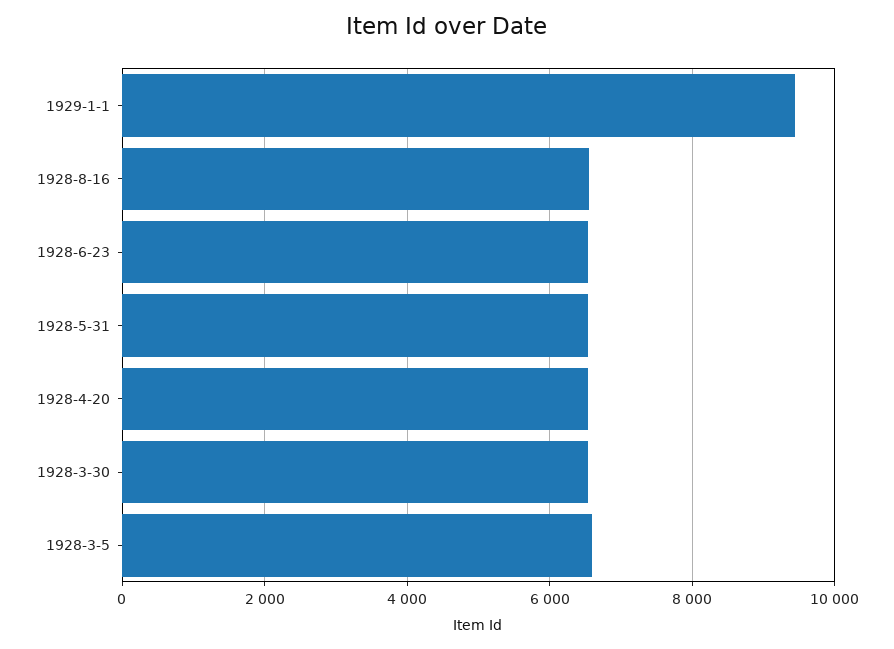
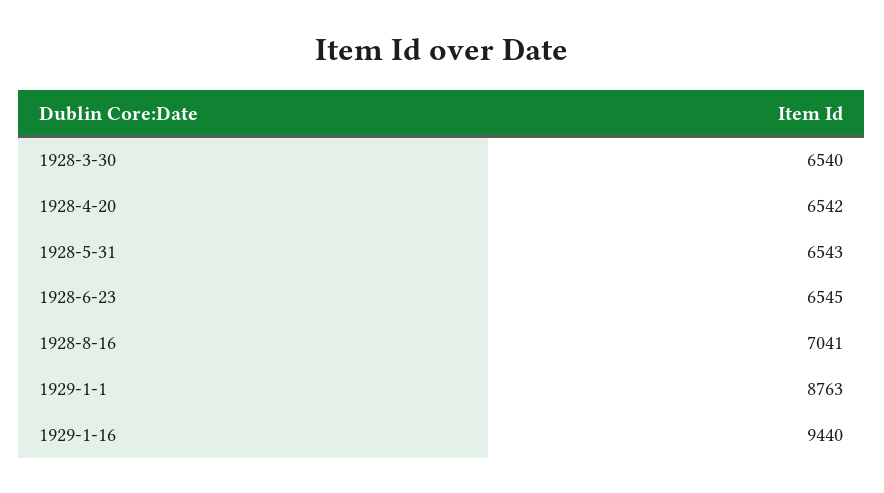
1929-1-1: 9400 -> 8763
1928-8-16: 6600 -> 7041
1928-3-5: 6600 -> none
1929-1-16: none -> 9440

